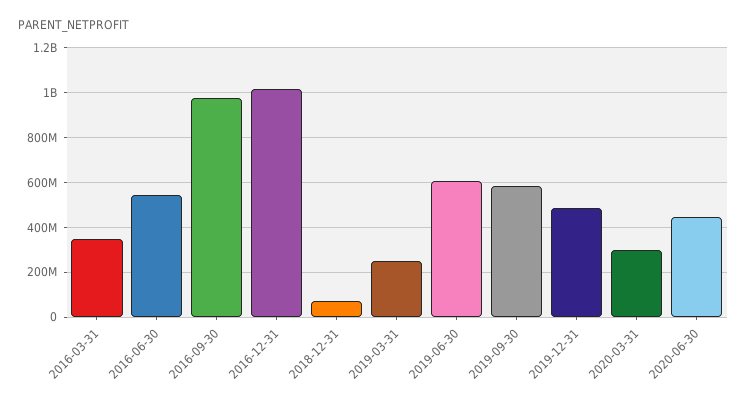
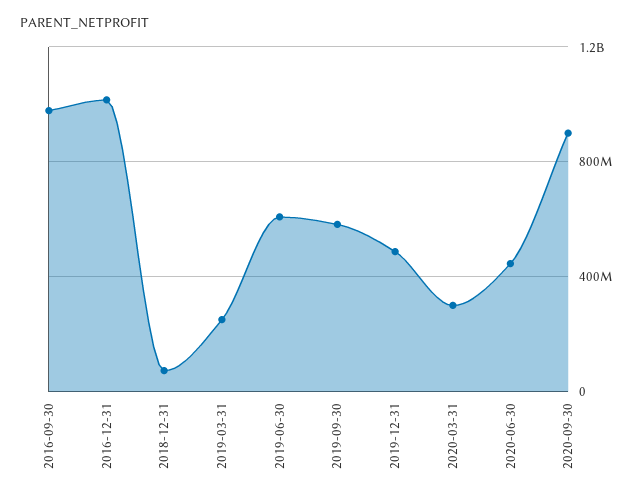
2016-03-31: 350000000 -> none
2016-06-30: 550000000 -> none
2020-09-30: none -> 900000000

